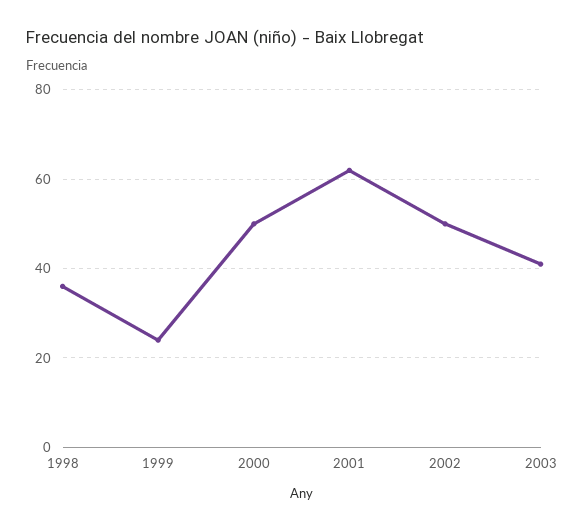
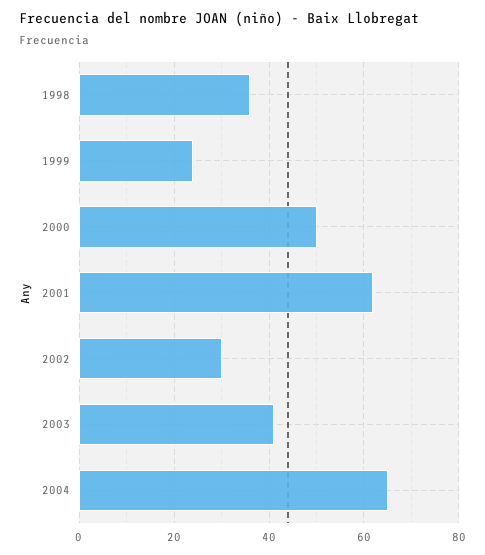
2002: 50 -> 30
2004: none -> 65

